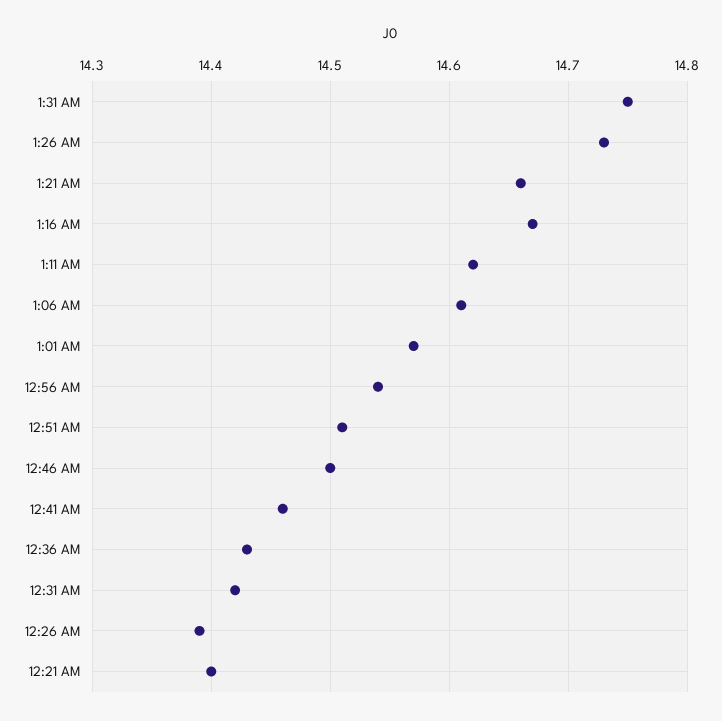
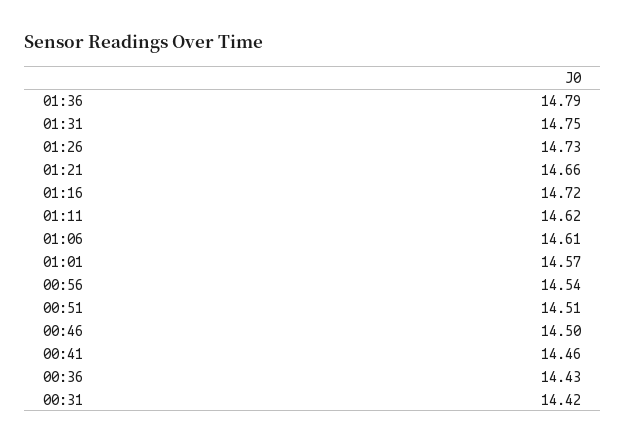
1:16 AM: 14.67 -> 14.72
12:26 AM: 14.39 -> none
12:21 AM: 14.4 -> none
01:36: none -> 14.79

